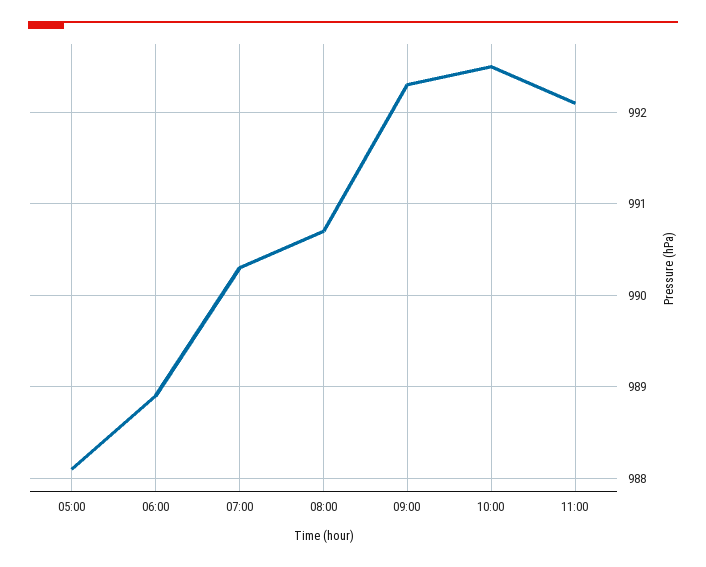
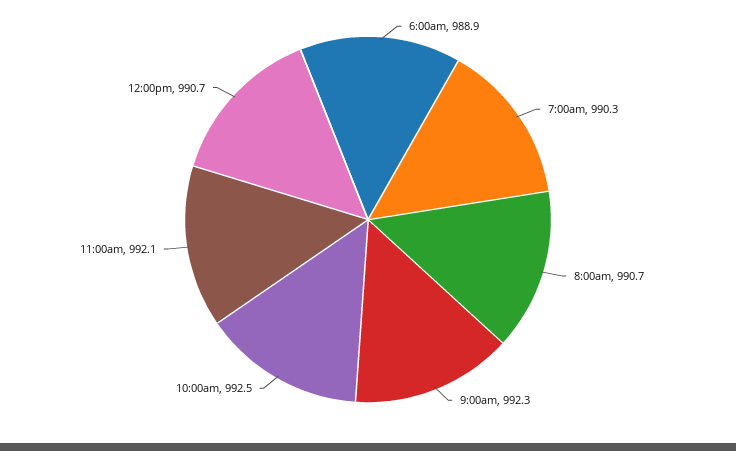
05:00: 988.1 -> none
12:00pm: none -> 990.7

